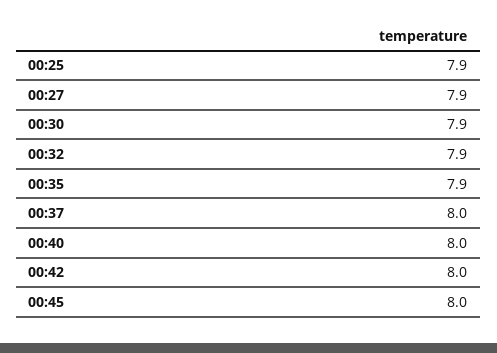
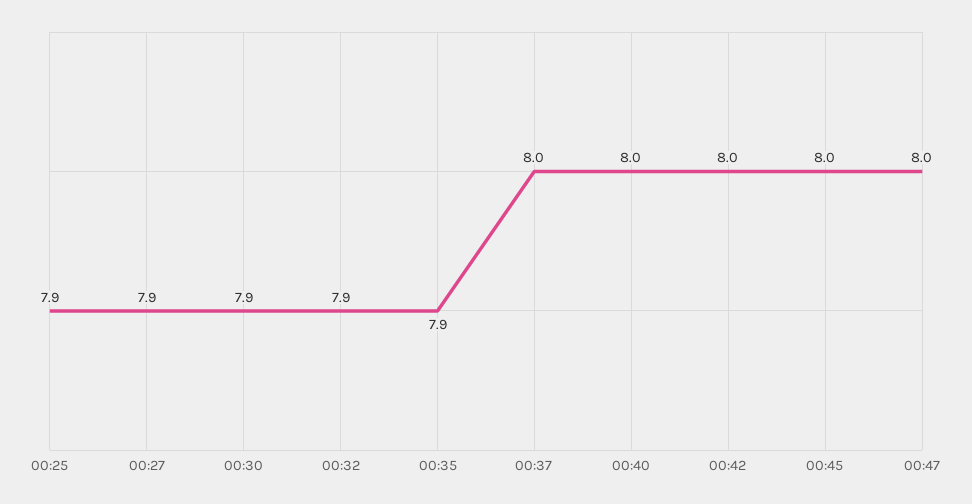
00:47: none -> 8

